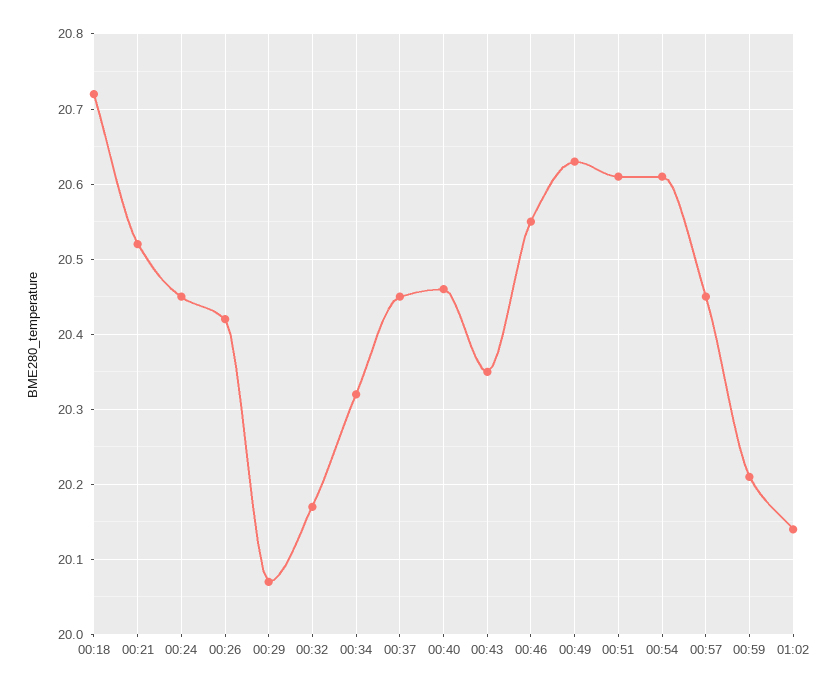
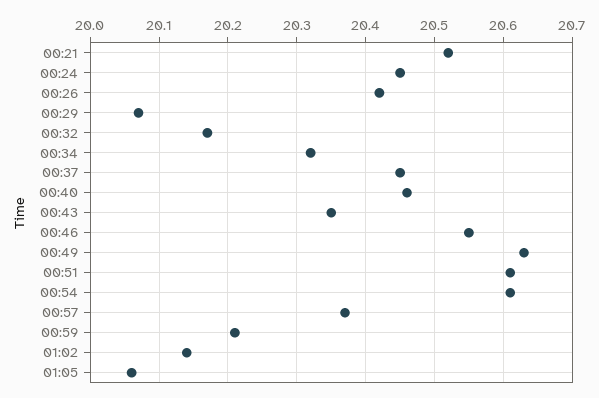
00:18: 20.72 -> none
00:57: 20.45 -> 20.37
01:05: none -> 20.06

